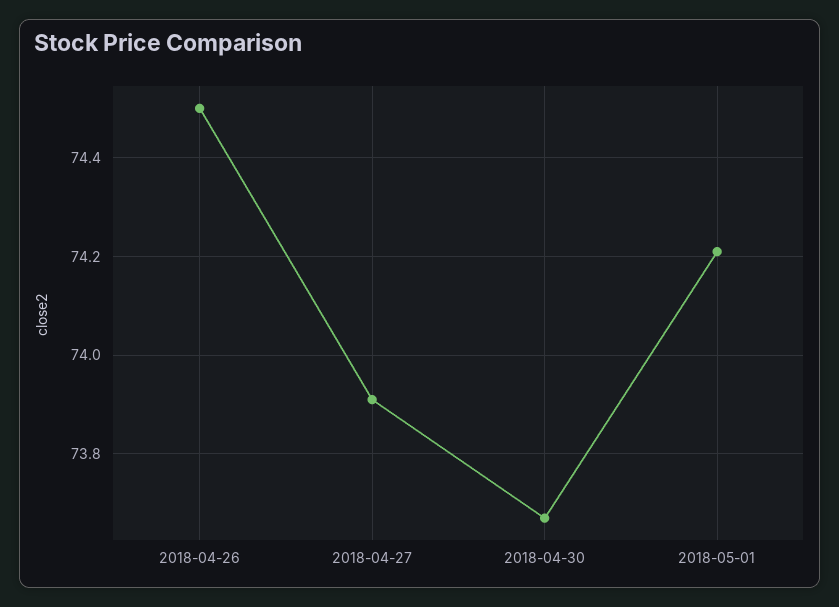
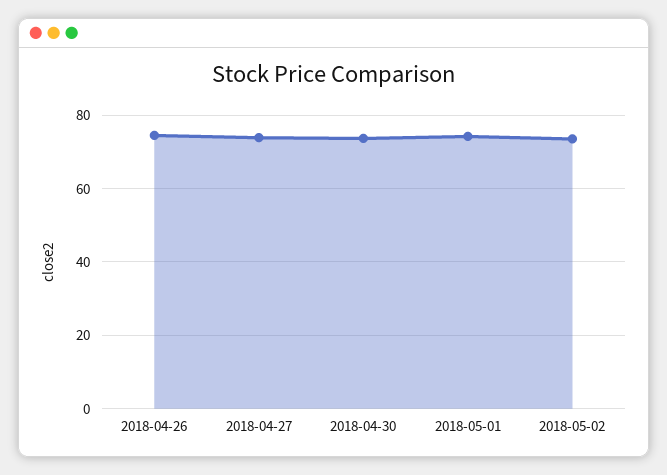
2018-05-02: none -> 74

